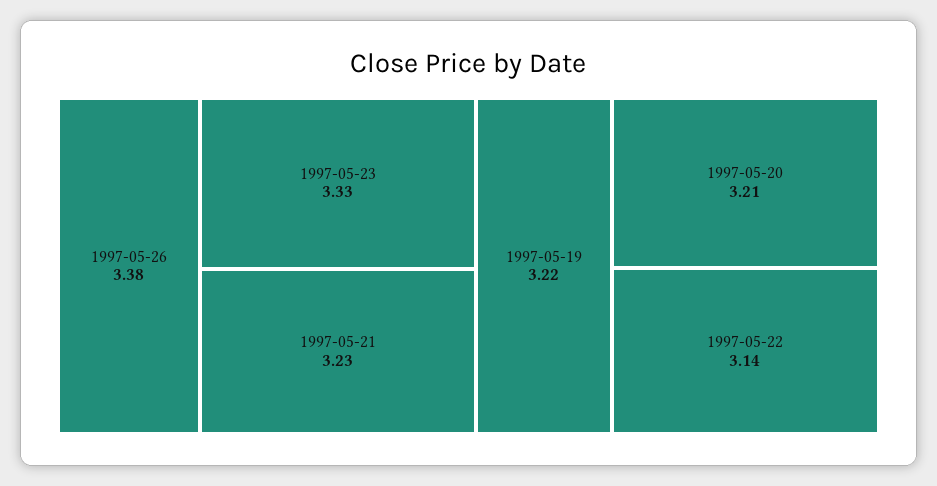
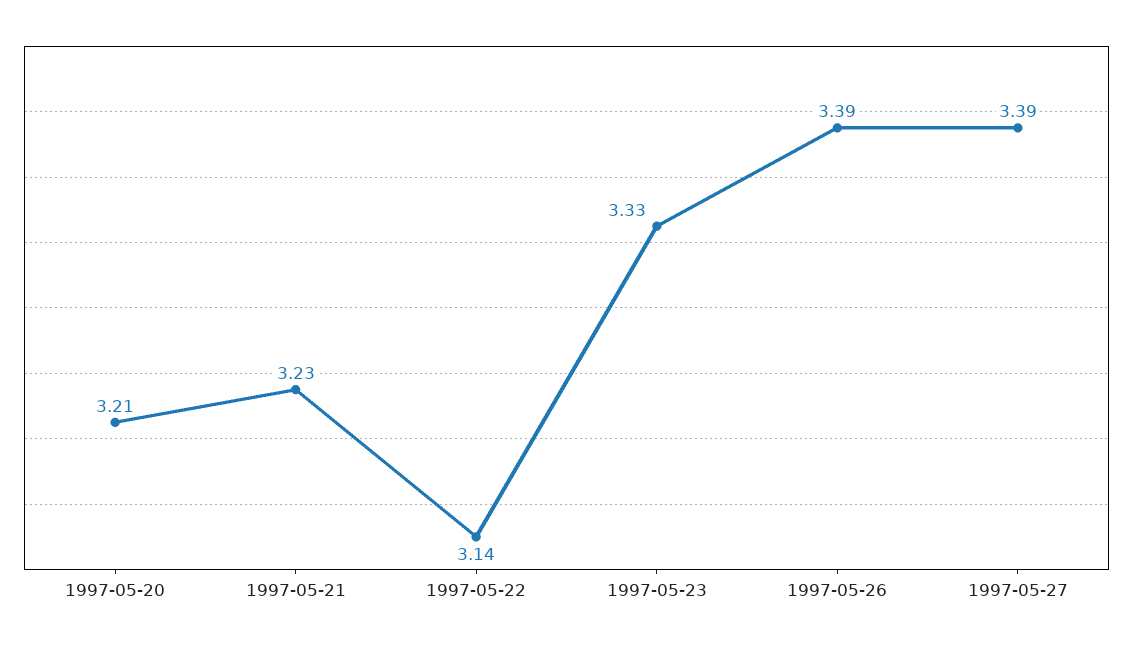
1997-05-26: 3.38 -> 3.39
1997-05-19: 3.22 -> none
1997-05-27: none -> 3.39

